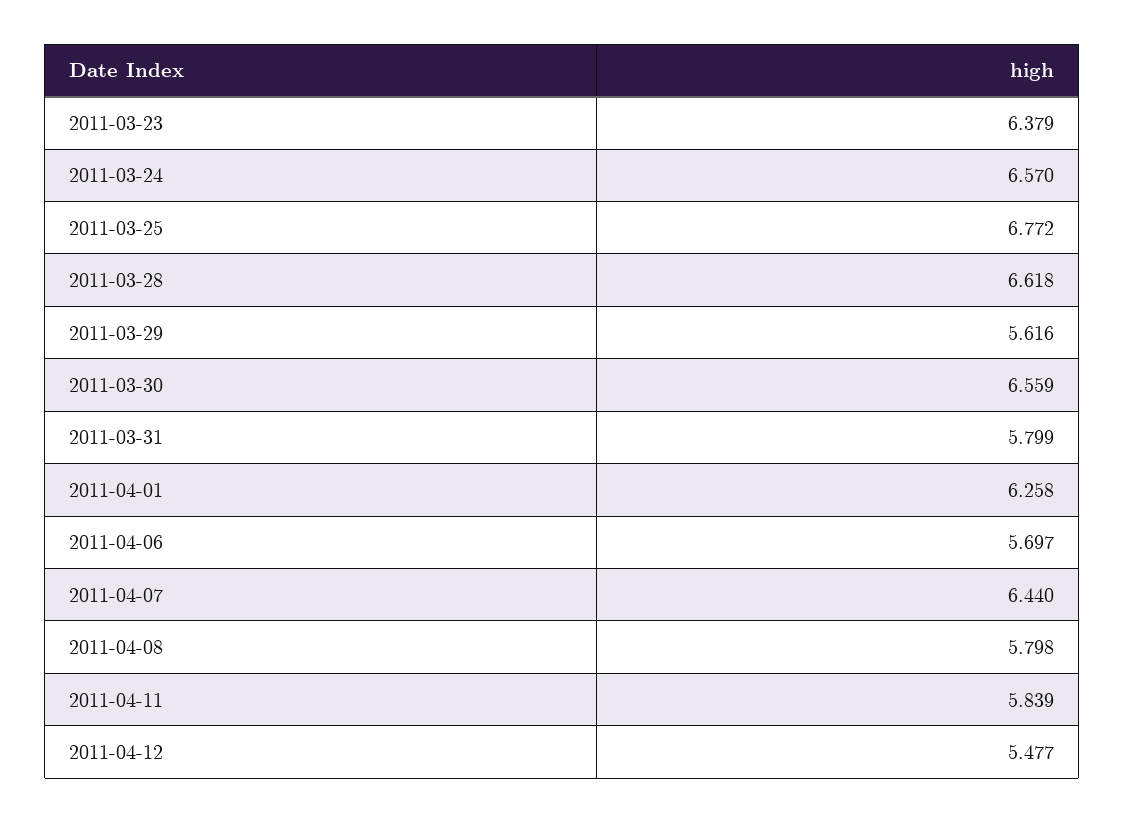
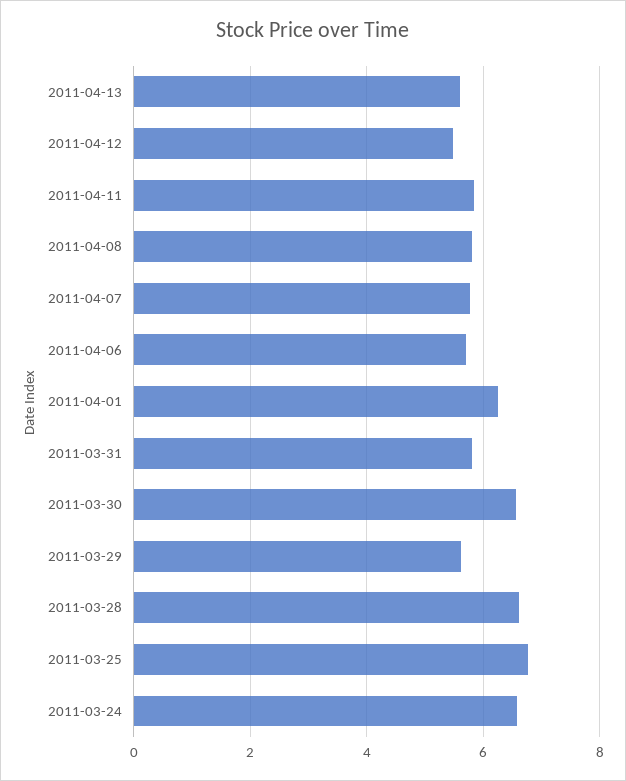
2011-03-23: 6.379 -> none
2011-04-07: 6.44 -> 5.8
2011-04-13: none -> 5.6

